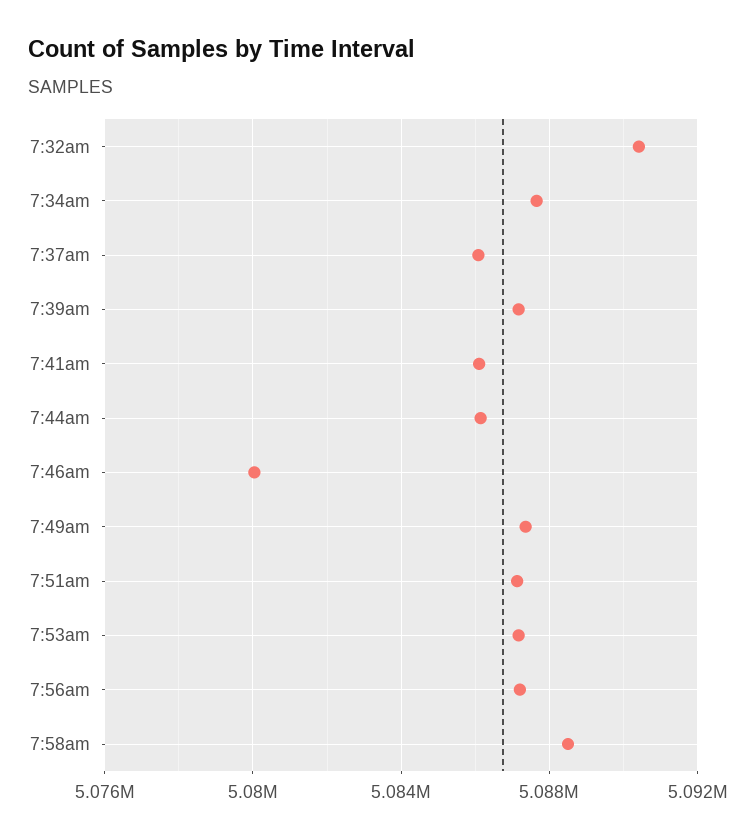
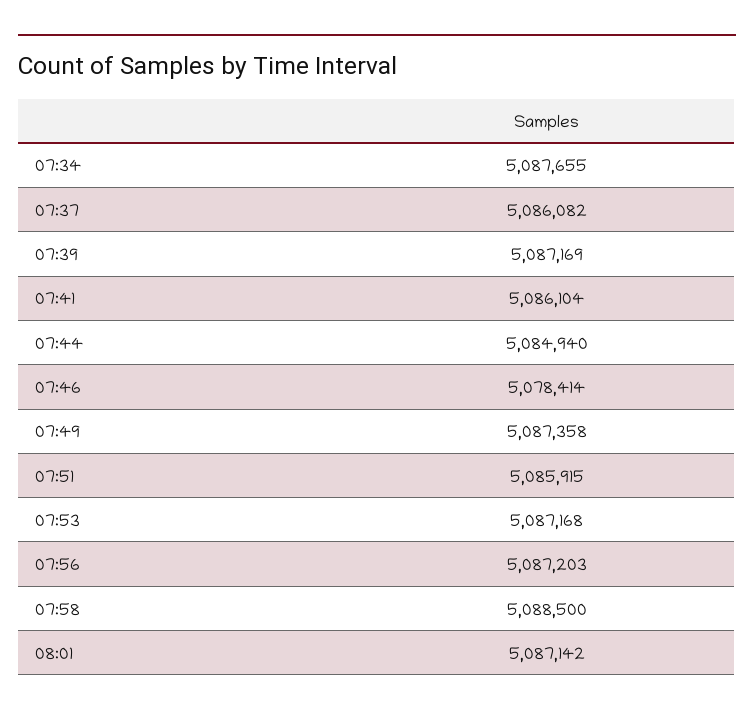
7:32am: 5090500 -> none
7:44am: 5086000 -> 5084940
7:46am: 5080000 -> 5078414
7:51am: 5087000 -> 5085915
08:01: none -> 5087142

